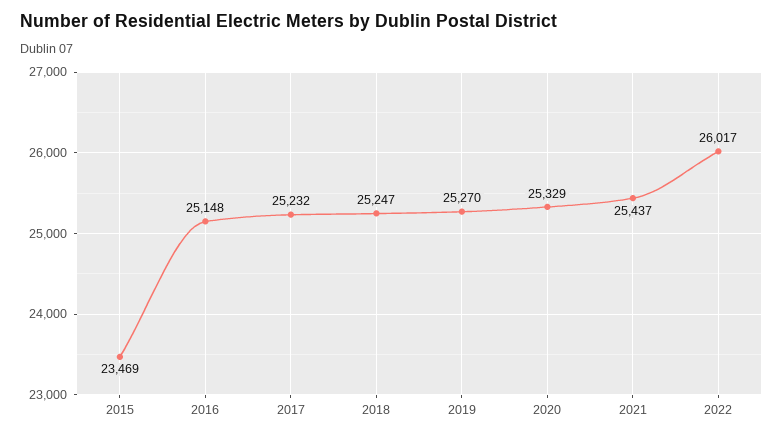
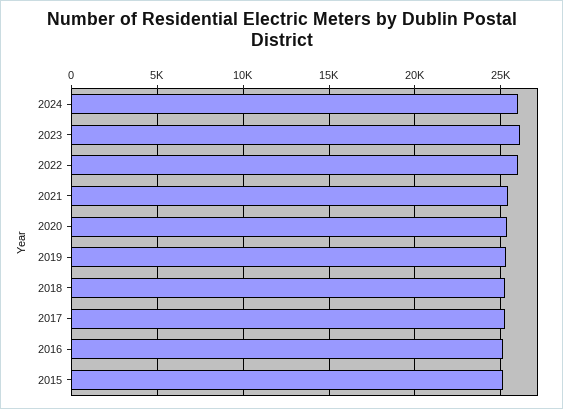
2015: 23469 -> 25000
2024: none -> 26000
2023: none -> 26000

